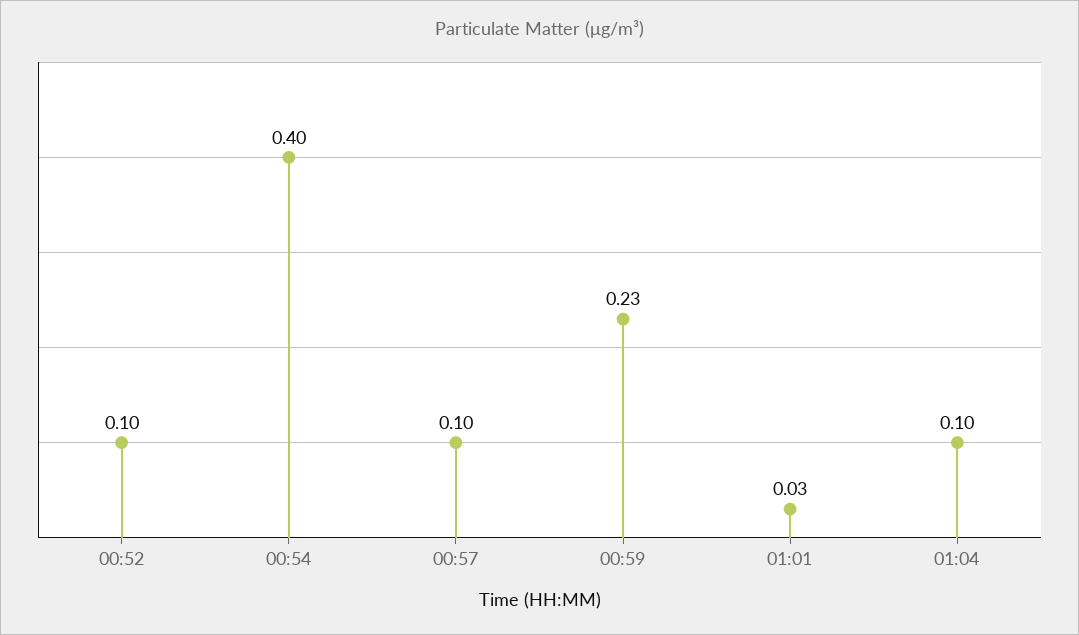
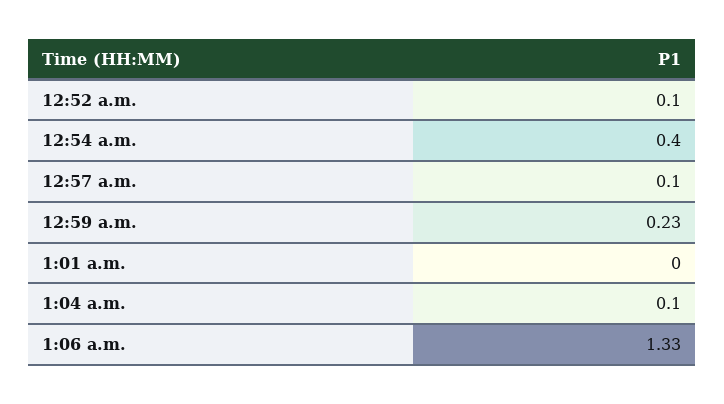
01:01: 0.03 -> 0
1:06 a.m.: none -> 1.33

